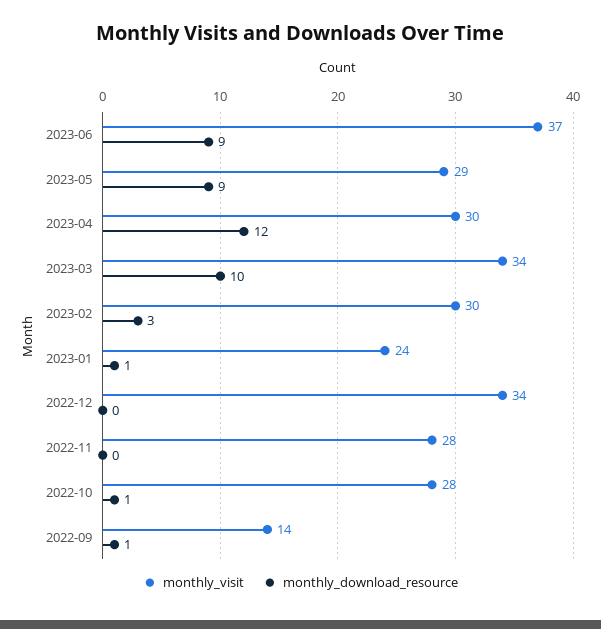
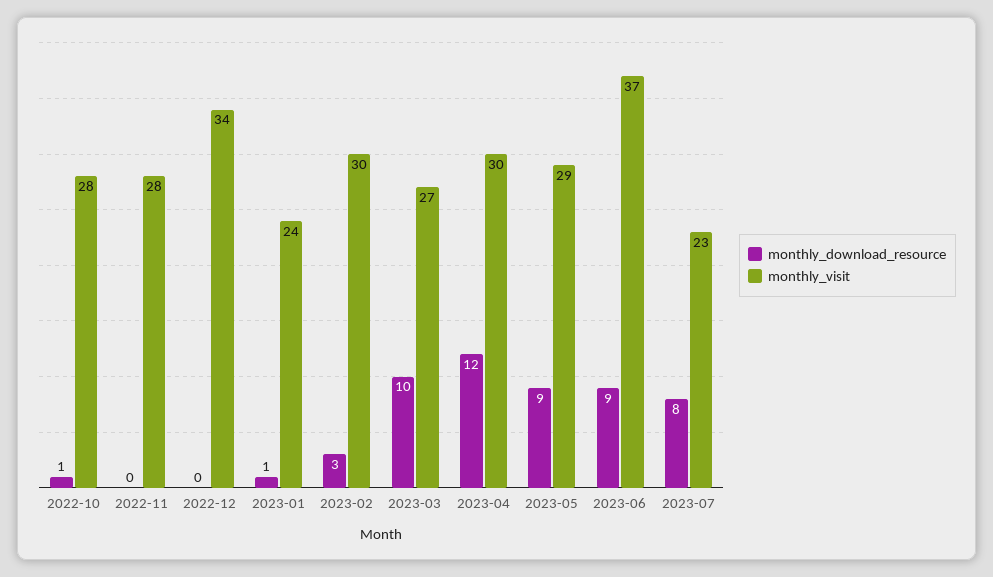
monthly_visit, 2023-03: 34 -> 27
monthly_visit, 2022-09: 14 -> none
monthly_download_resource, 2022-09: 1 -> none
monthly_download_resource, 2023-07: none -> 8
monthly_visit, 2023-07: none -> 23

